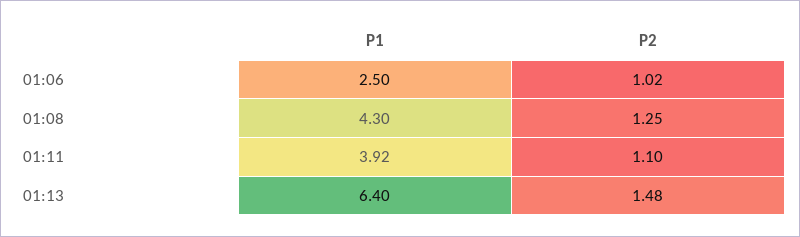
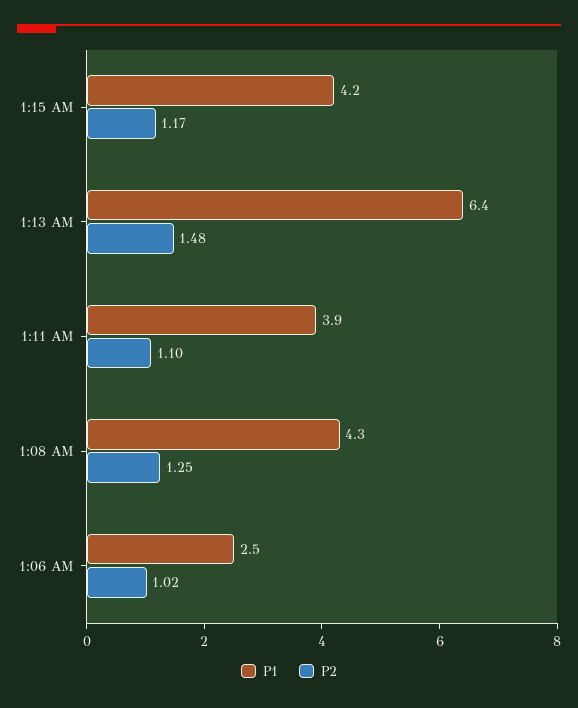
P1, 1:15 AM: none -> 4.2
P2, 1:15 AM: none -> 1.17

